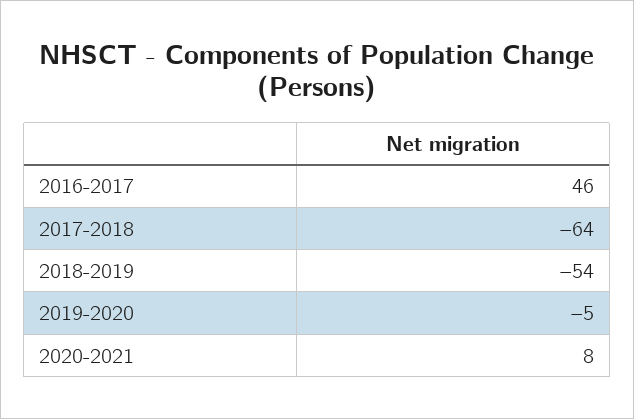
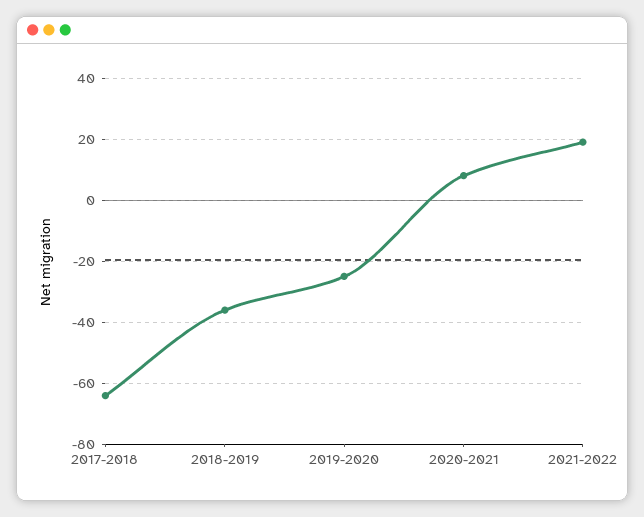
2016-2017: 46 -> none
2018-2019: -54 -> -35
2019-2020: -5 -> -25
2021-2022: none -> 20

